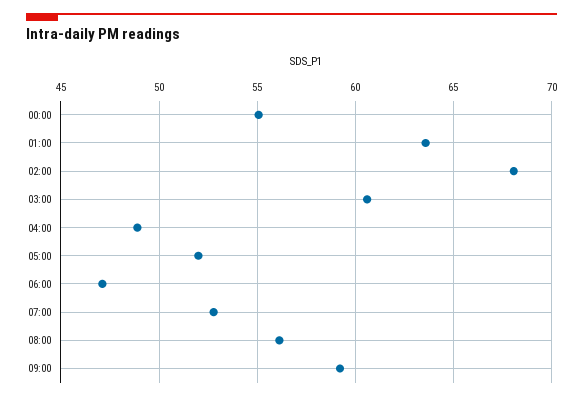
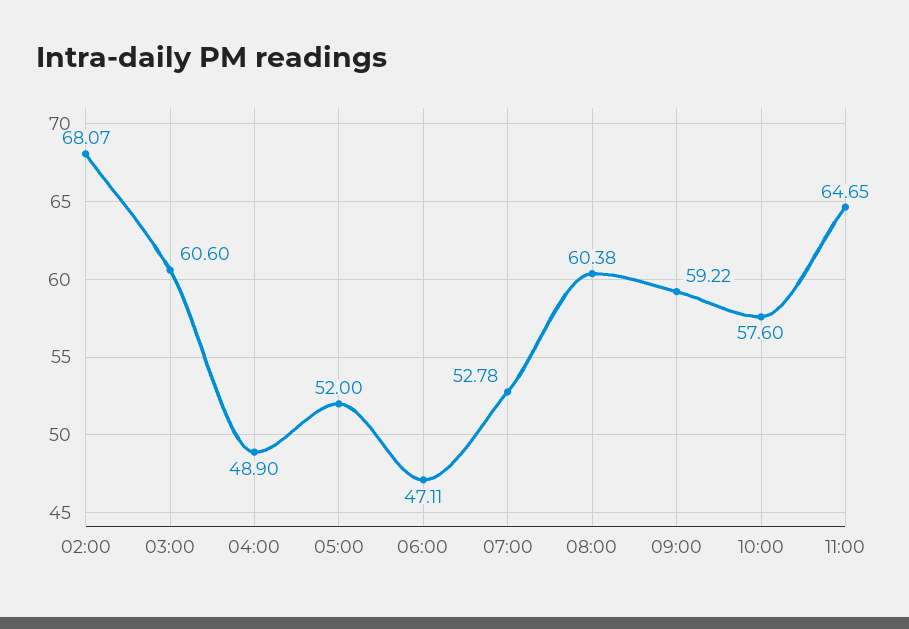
00:00: 55 -> none
01:00: 63.5 -> none
08:00: 56 -> 60.38
10:00: none -> 57.6
11:00: none -> 64.65

